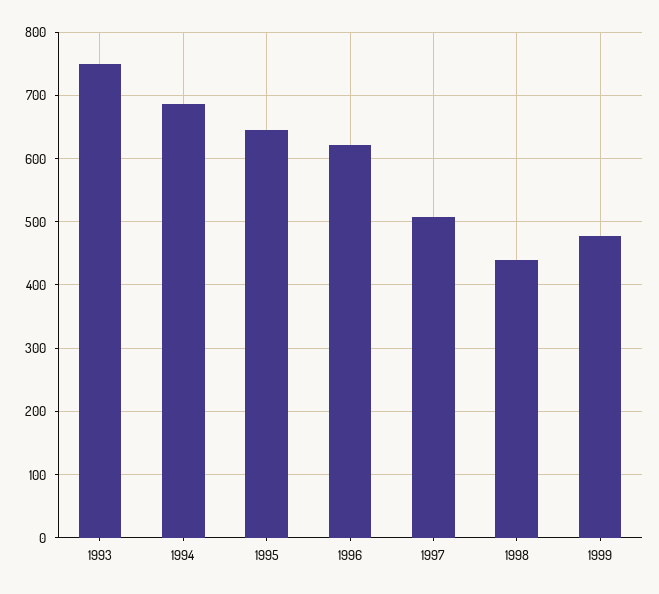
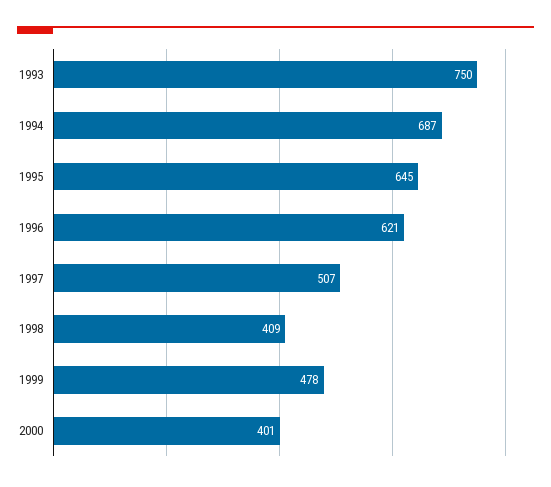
1998: 440 -> 409
2000: none -> 401

